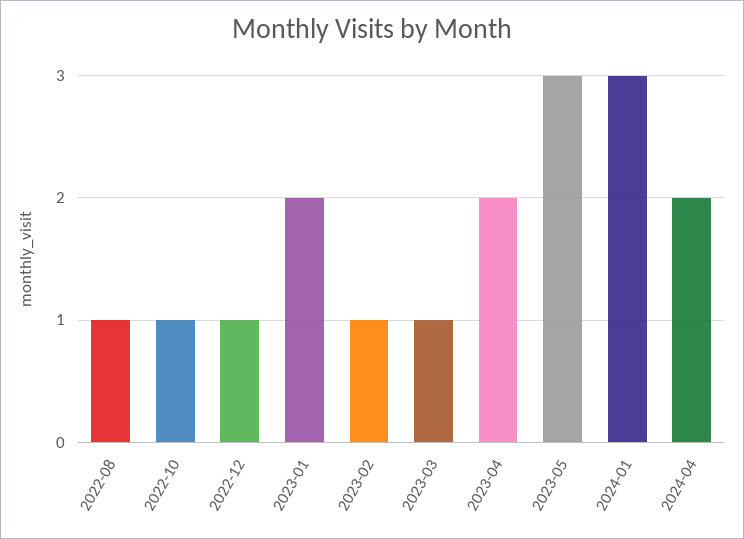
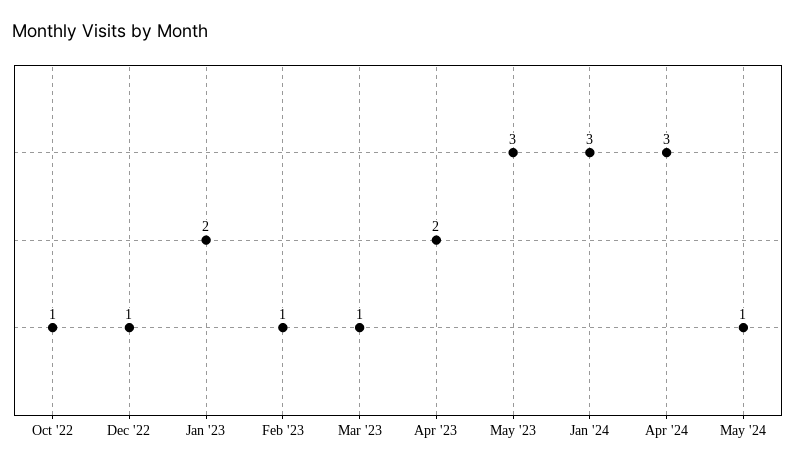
2022-08: 1 -> none
2024-04: 2 -> 3
May '24: none -> 1

